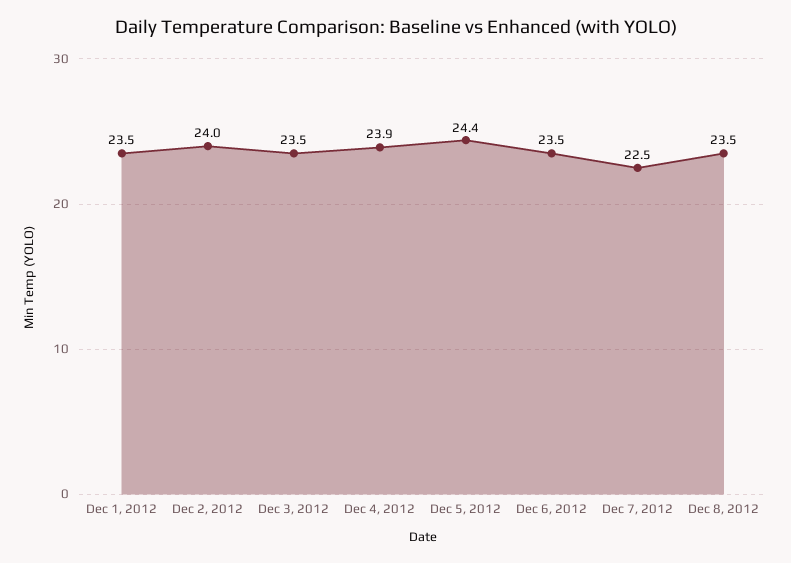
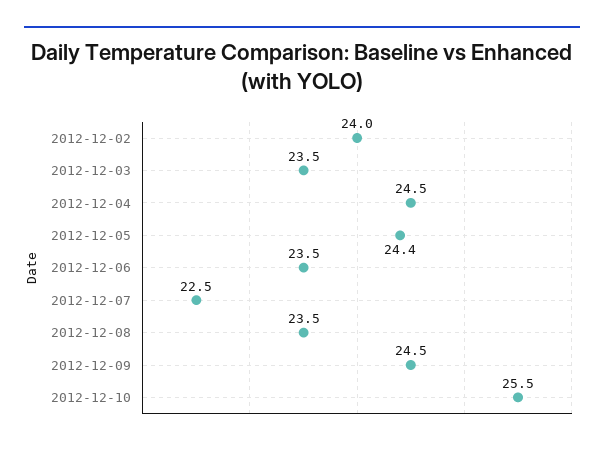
Dec 1, 2012: 23.5 -> none
Dec 4, 2012: 23.9 -> 24.5
2012-12-09: none -> 24.5
2012-12-10: none -> 25.5

